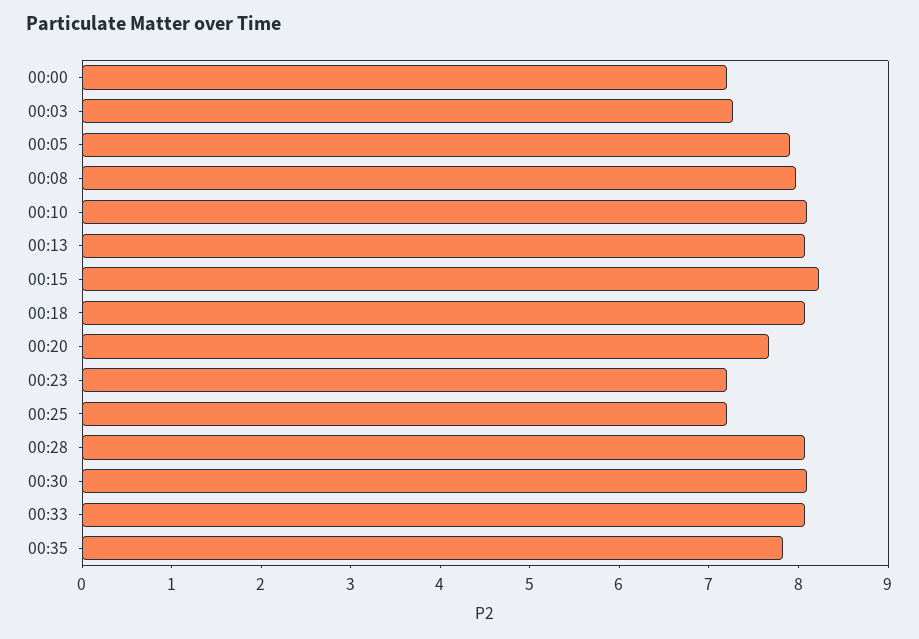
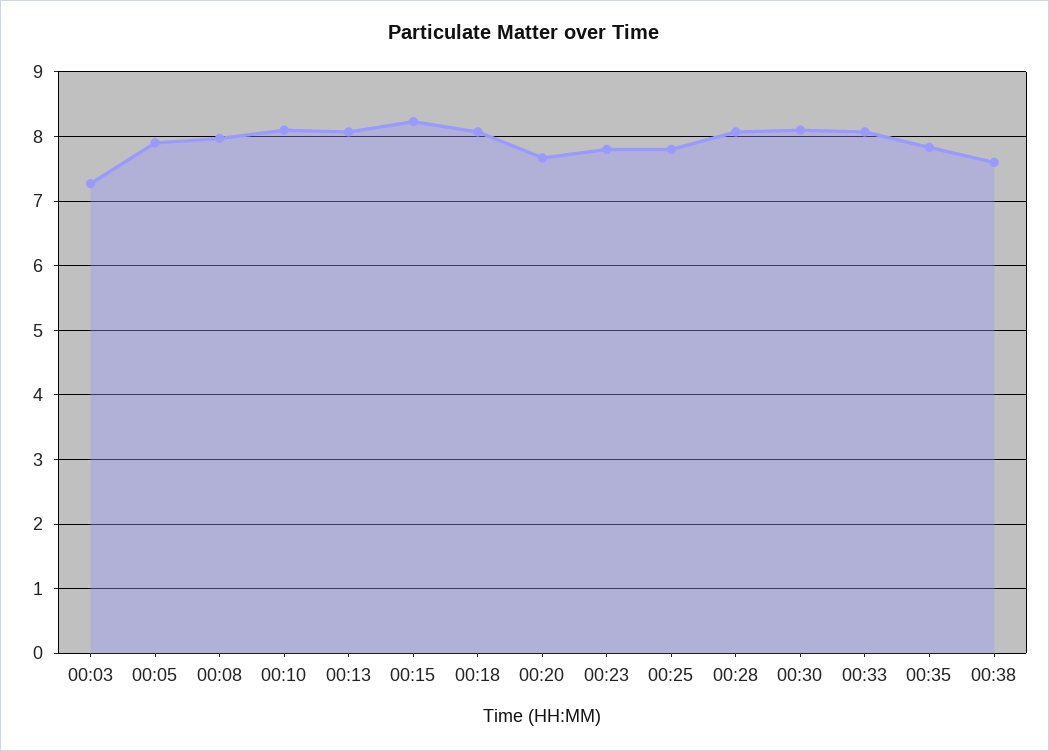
00:00: 7.2 -> none
00:23: 7.2 -> 7.8
00:25: 7.2 -> 7.8
00:38: none -> 7.6

